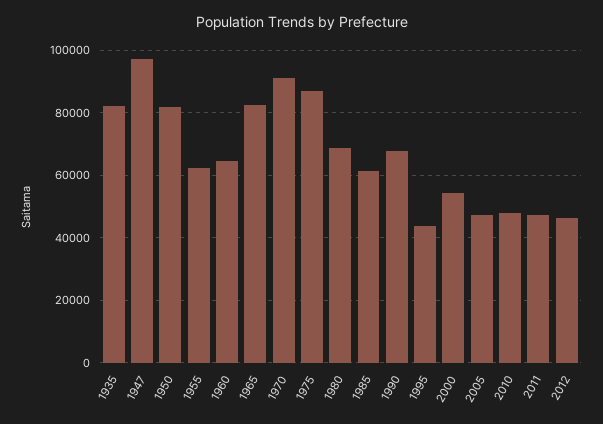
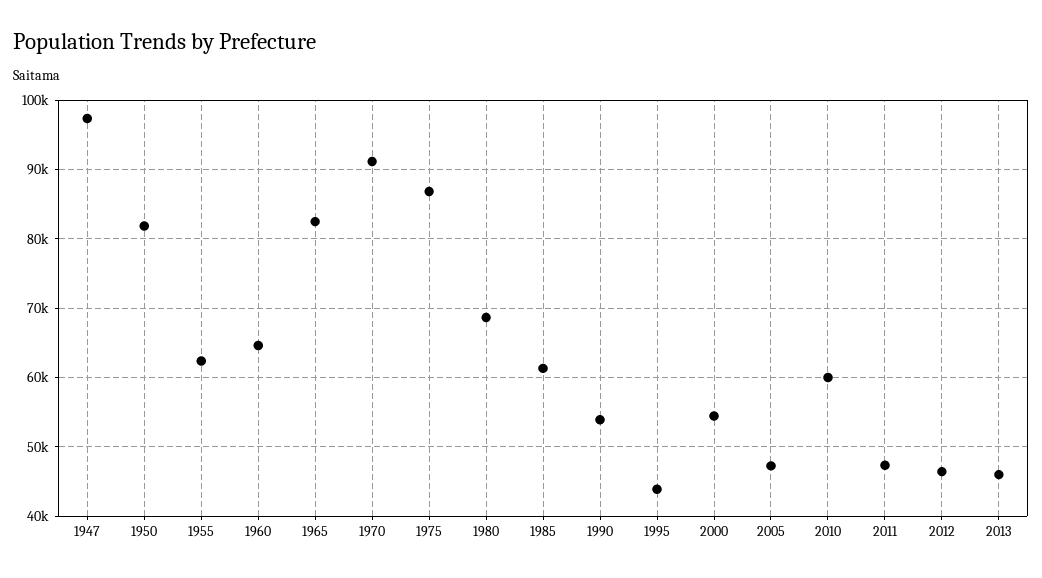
1935: 82000 -> none
1990: 68000 -> 54000
2010: 48000 -> 60000
2013: none -> 46000

